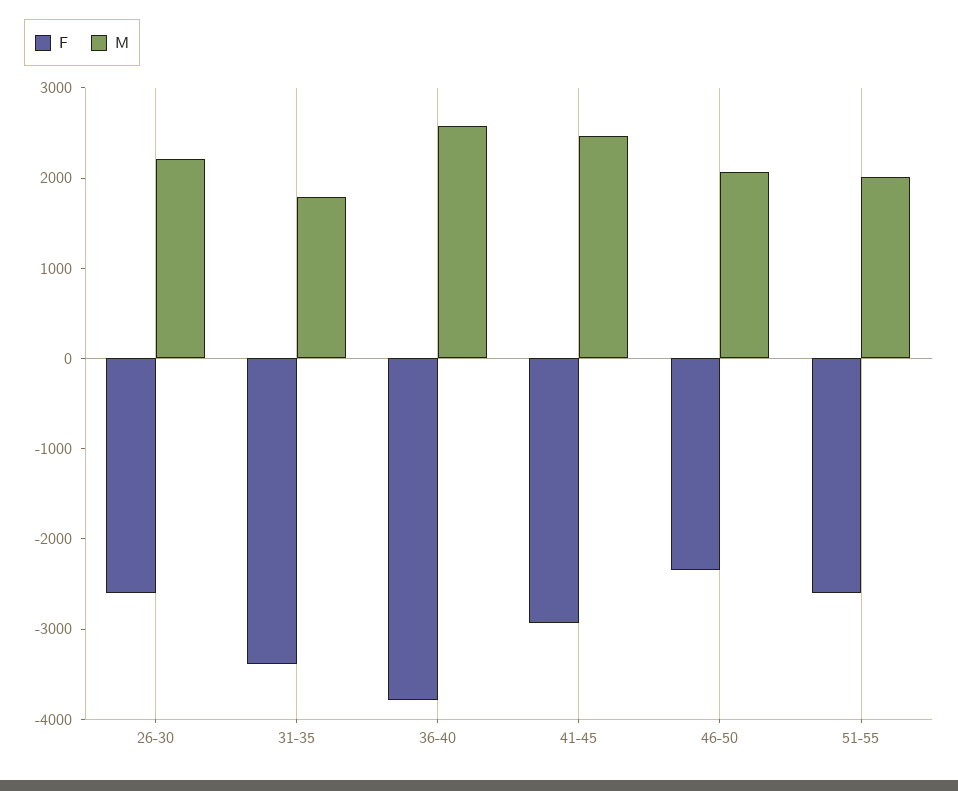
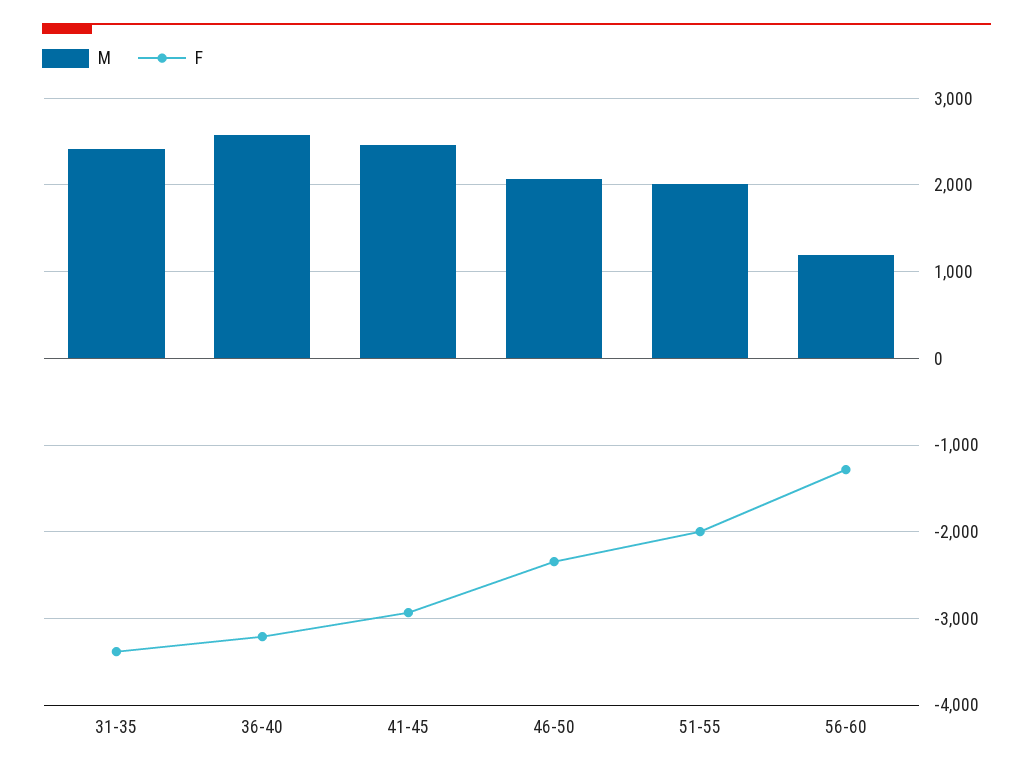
F, 26-30: -2600 -> none
M, 26-30: 2200 -> none
M, 31-35: 1800 -> 2400
F, 36-40: -3800 -> -3200
F, 51-55: -2600 -> -2000
M, 56-60: none -> 1200
F, 56-60: none -> -1300

